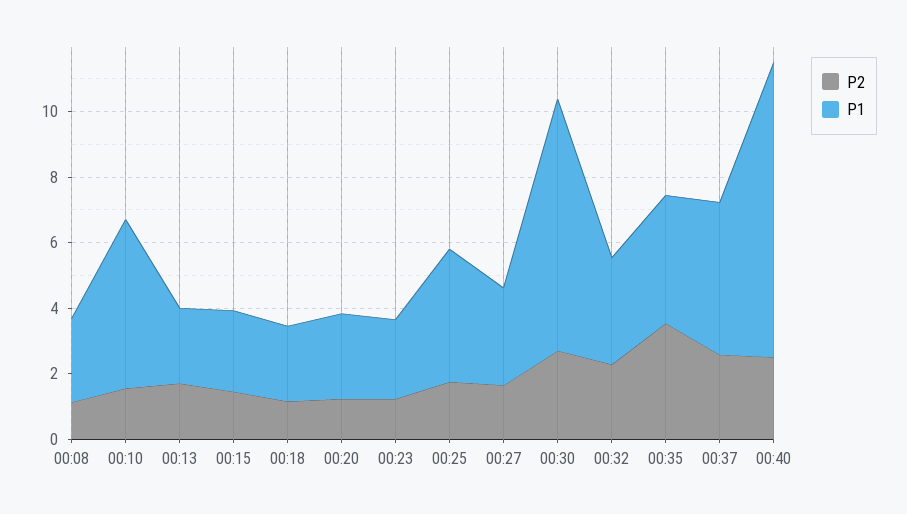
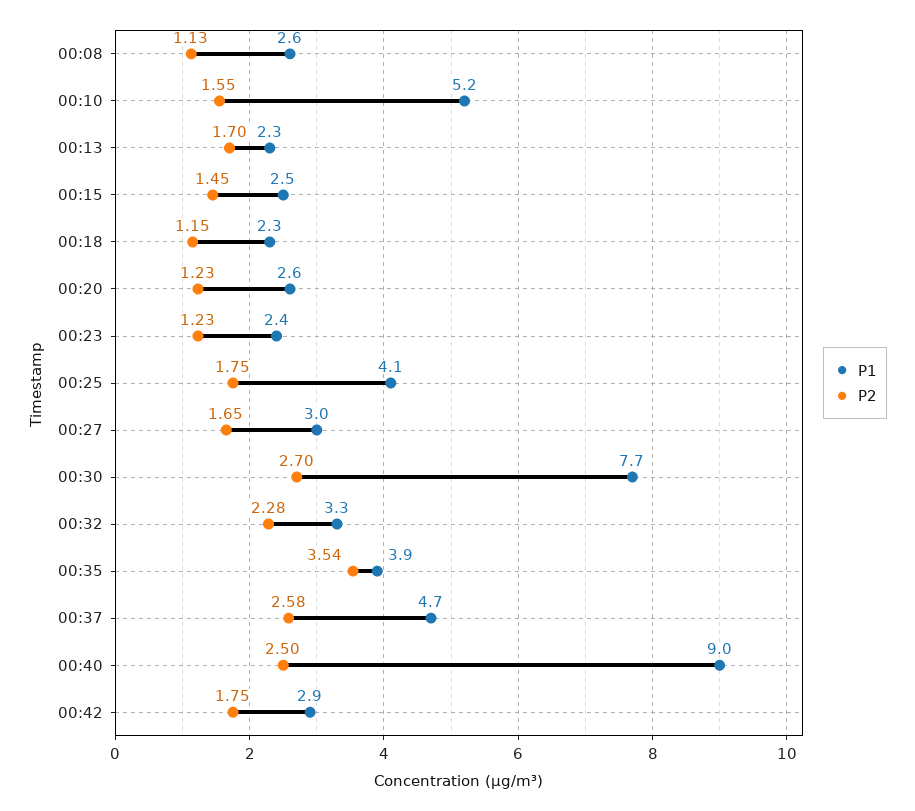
P1, 00:42: none -> 2.9
P2, 00:42: none -> 1.75

